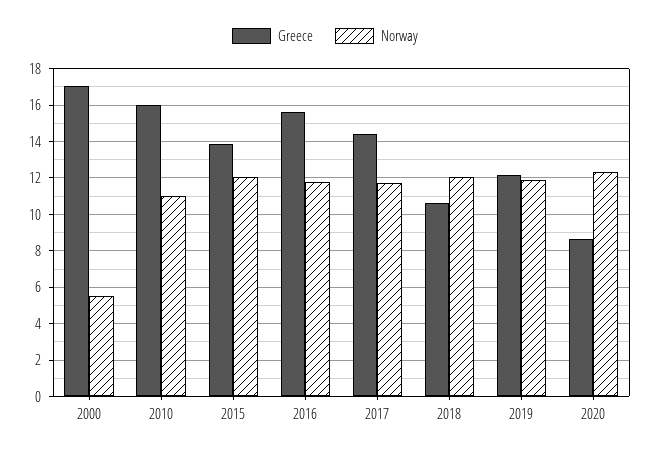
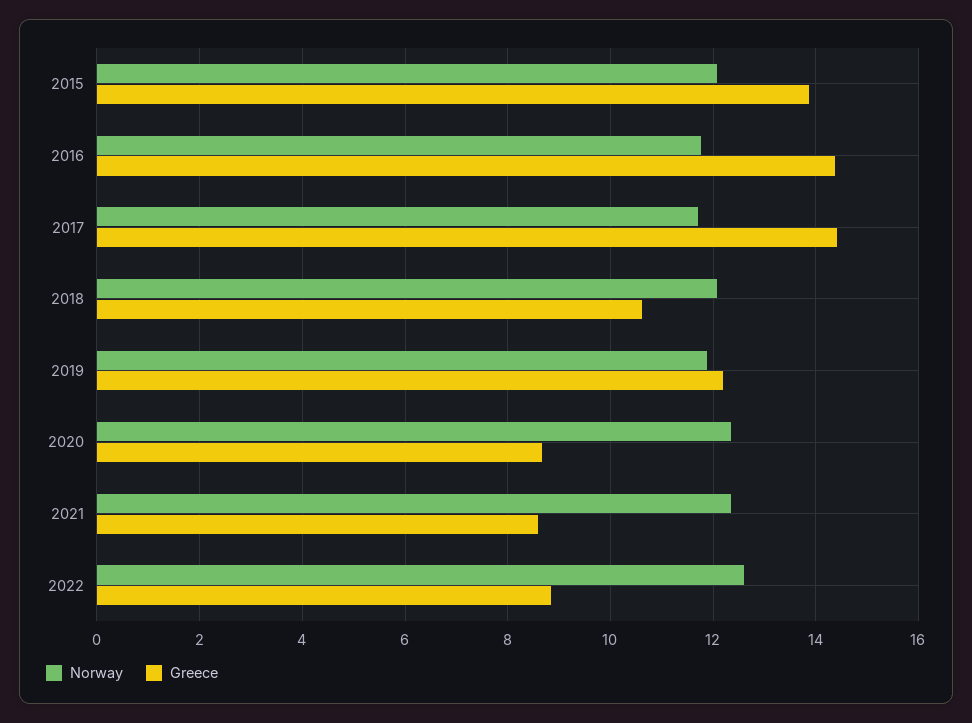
Greece, 2000: 17 -> none
Norway, 2000: 5.5 -> none
Greece, 2010: 16 -> none
Norway, 2010: 11 -> none
Greece, 2016: 15.5 -> 14.4
Norway, 2021: none -> 12.4
Greece, 2021: none -> 8.6
Norway, 2022: none -> 12.6
Greece, 2022: none -> 8.8

